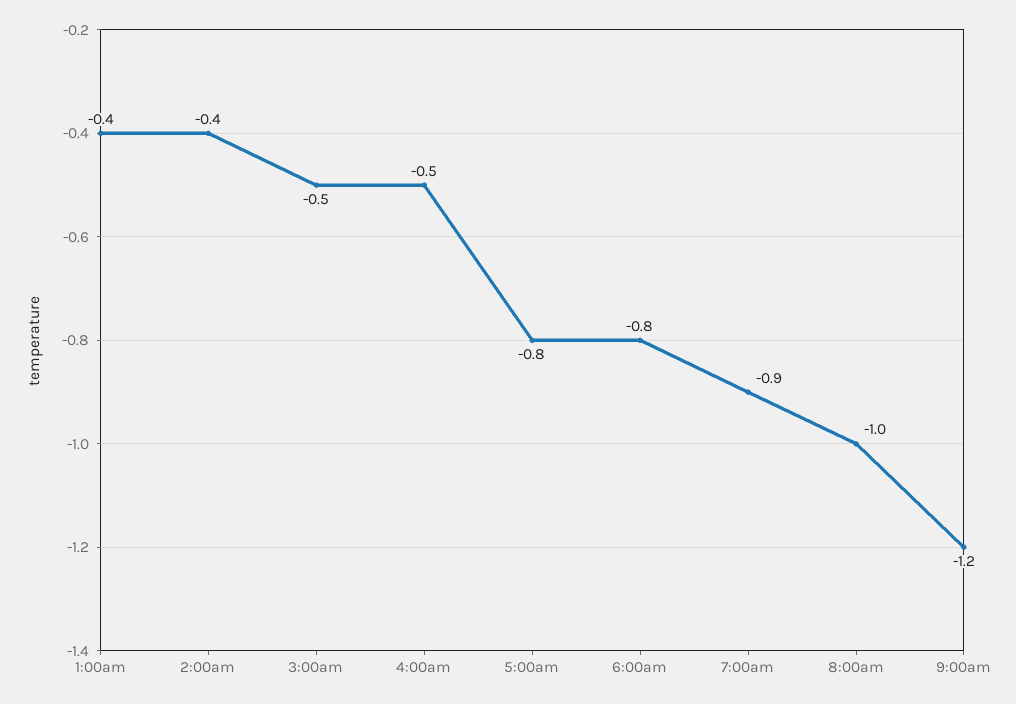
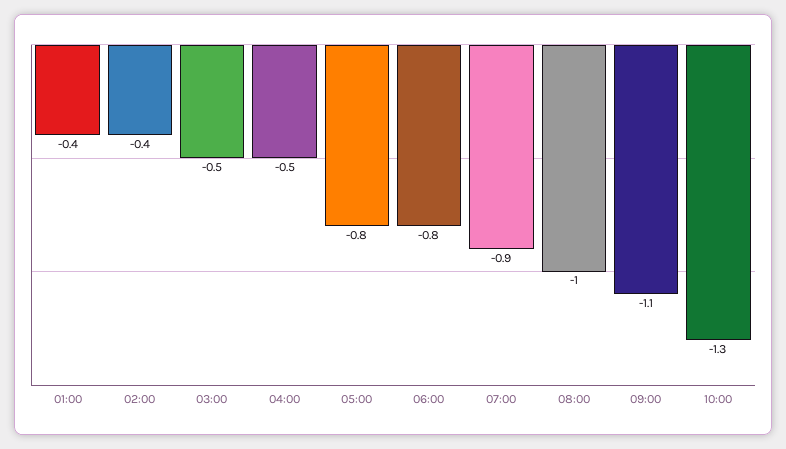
9:00am: -1.2 -> -1.1
10:00: none -> -1.3

